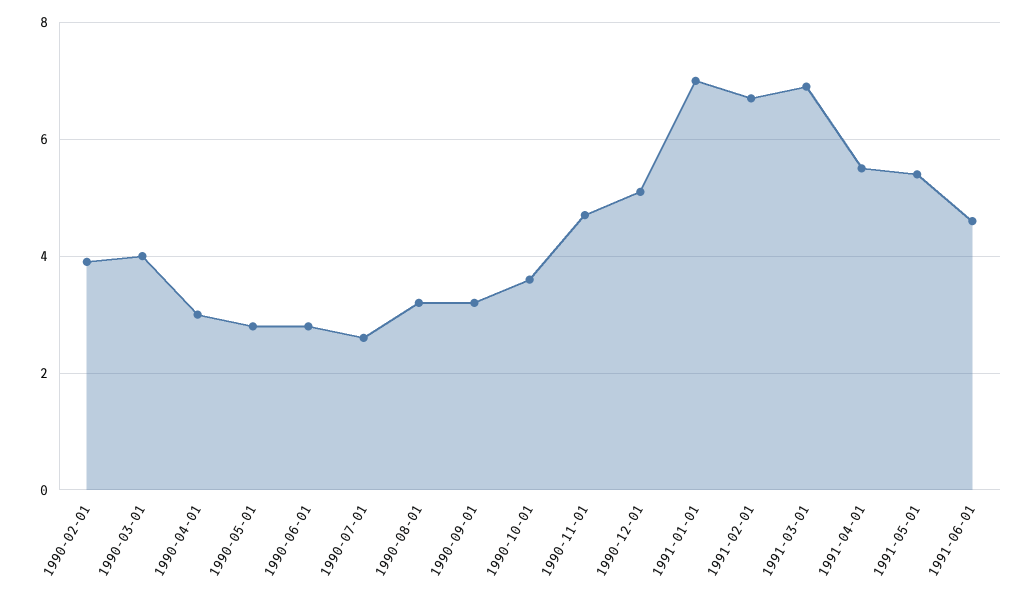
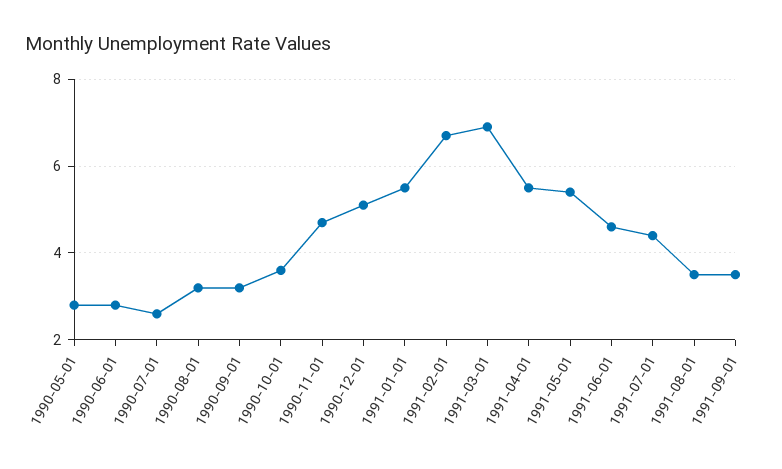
1990-02-01: 4 -> none
1990-03-01: 4 -> none
1990-04-01: 3 -> none
1991-01-01: 7 -> 5.5
1991-07-01: none -> 4.5
1991-08-01: none -> 3.5
1991-09-01: none -> 3.5

